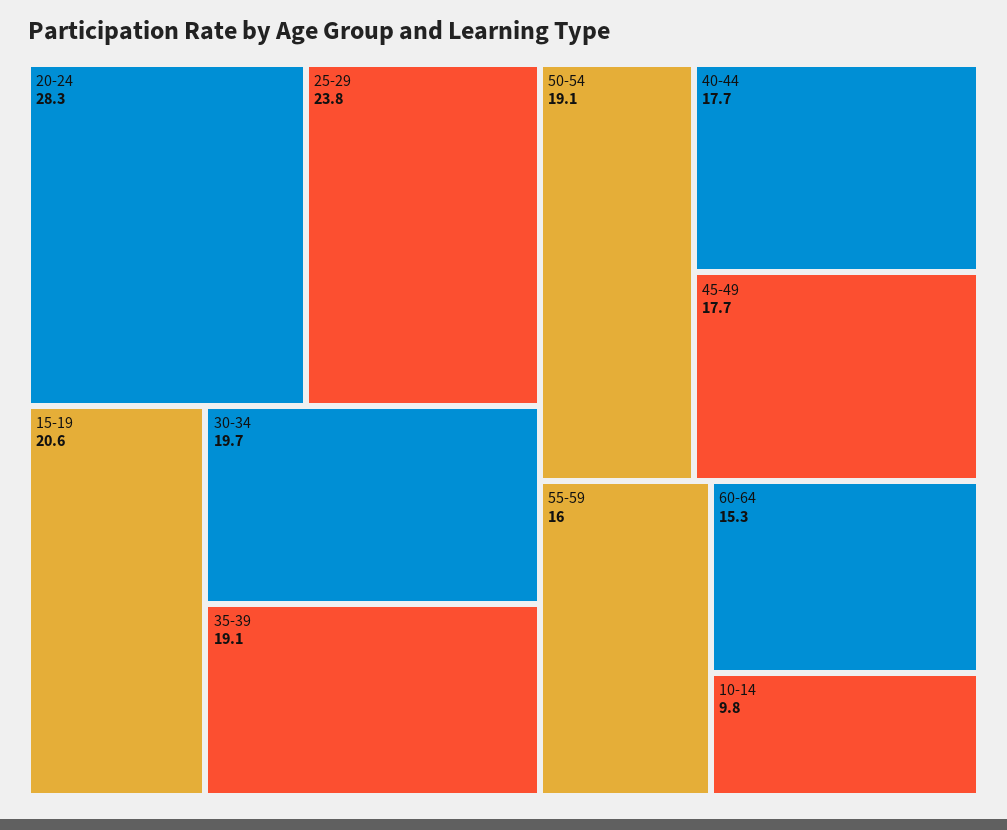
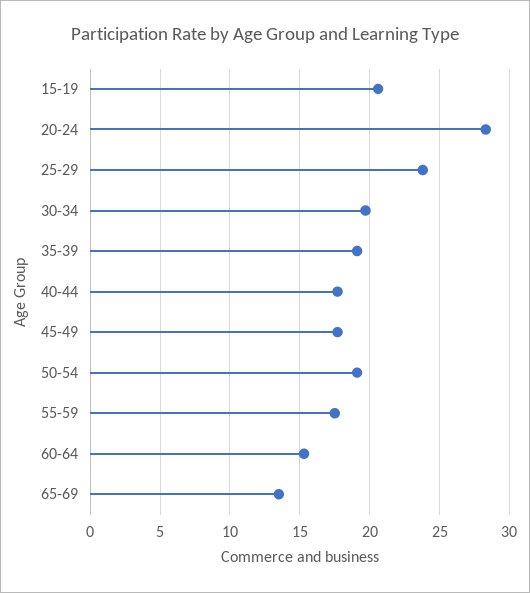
55-59: 16 -> 17.5
10-14: 9.8 -> none
65-69: none -> 13.5

